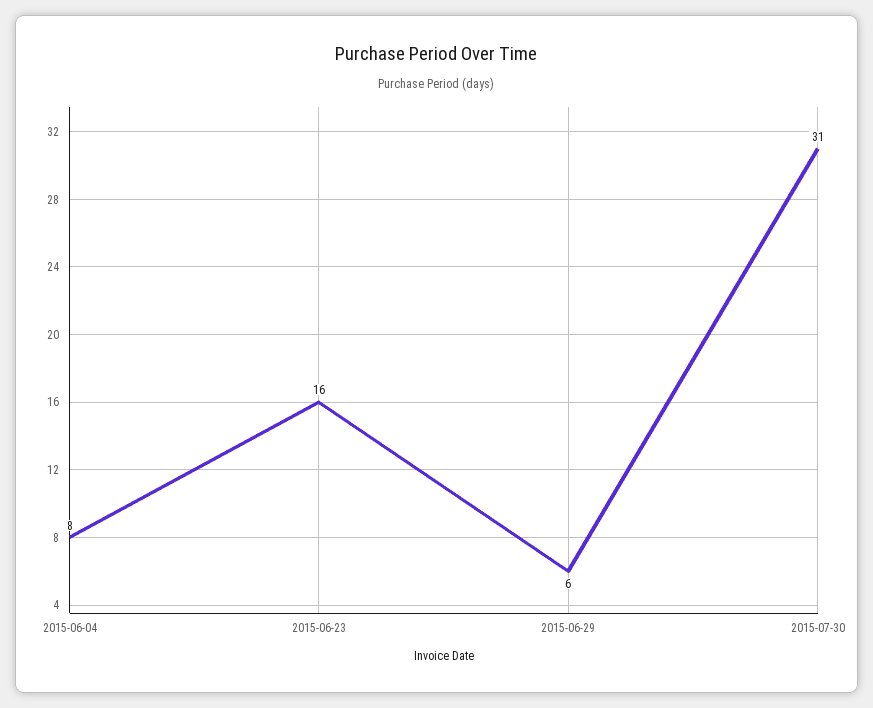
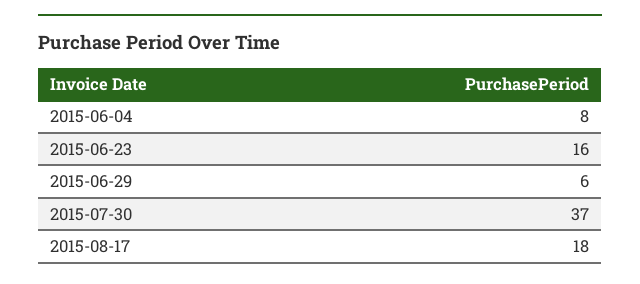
2015-07-30: 31 -> 37
2015-08-17: none -> 18

